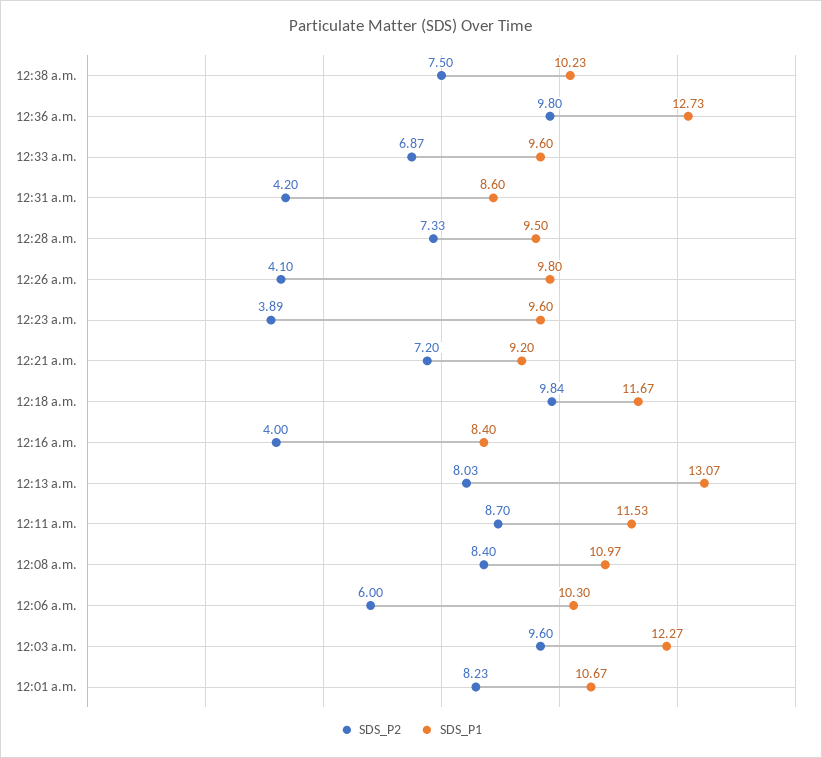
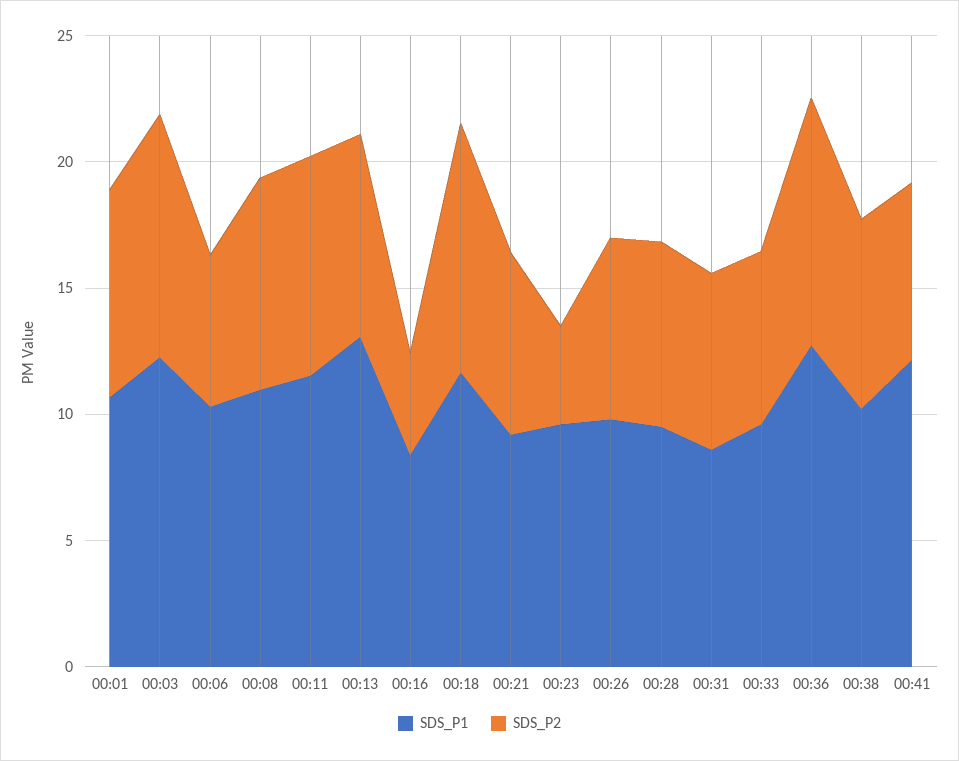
SDS_P2, 12:31 a.m.: 4.2 -> 7
SDS_P2, 12:26 a.m.: 4.1 -> 7
SDS_P1, 00:41: none -> 12
SDS_P2, 00:41: none -> 7

